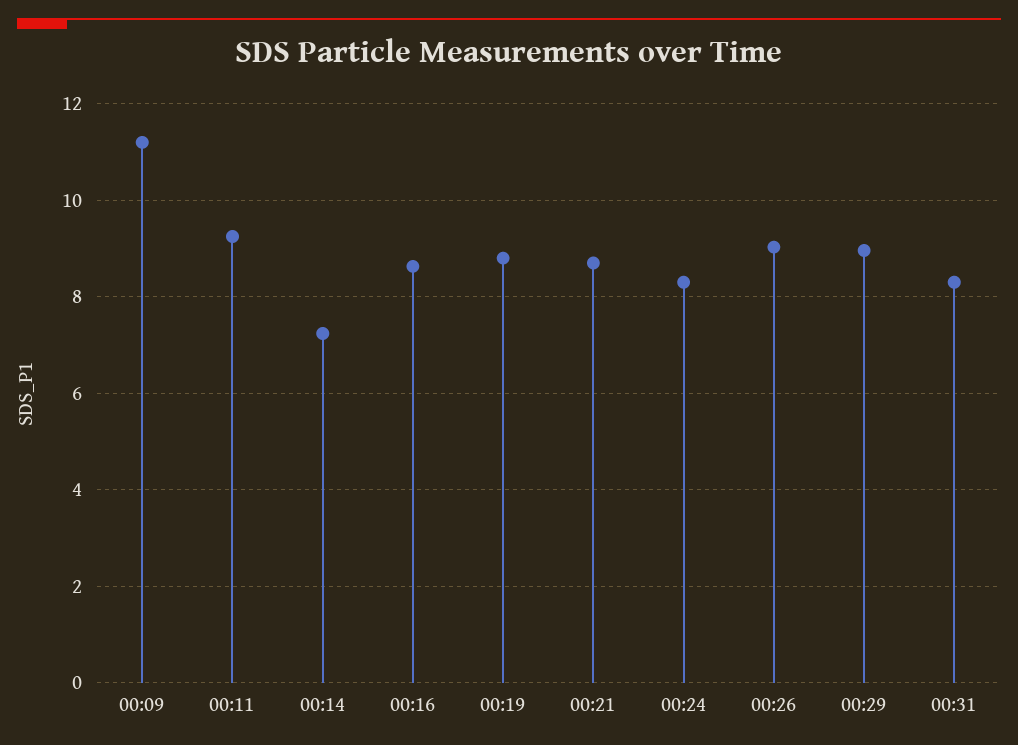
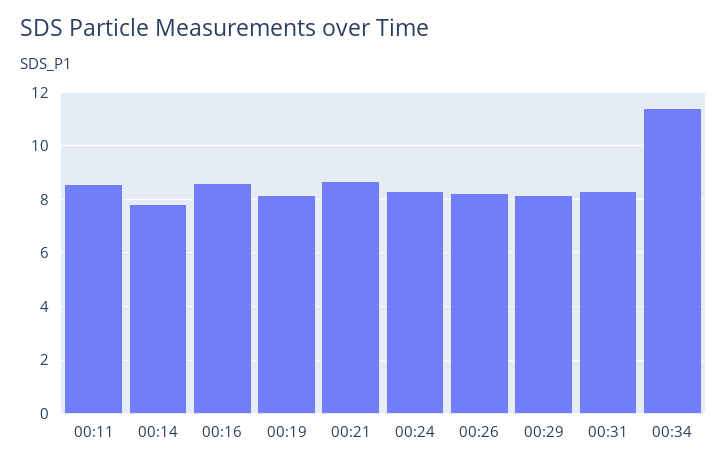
00:09: 11.2 -> none
00:11: 9.2 -> 8.5
00:14: 7.2 -> 7.75
00:19: 8.8 -> 8.25
00:26: 9 -> 8.25
00:29: 9 -> 8.25
00:34: none -> 11.5

